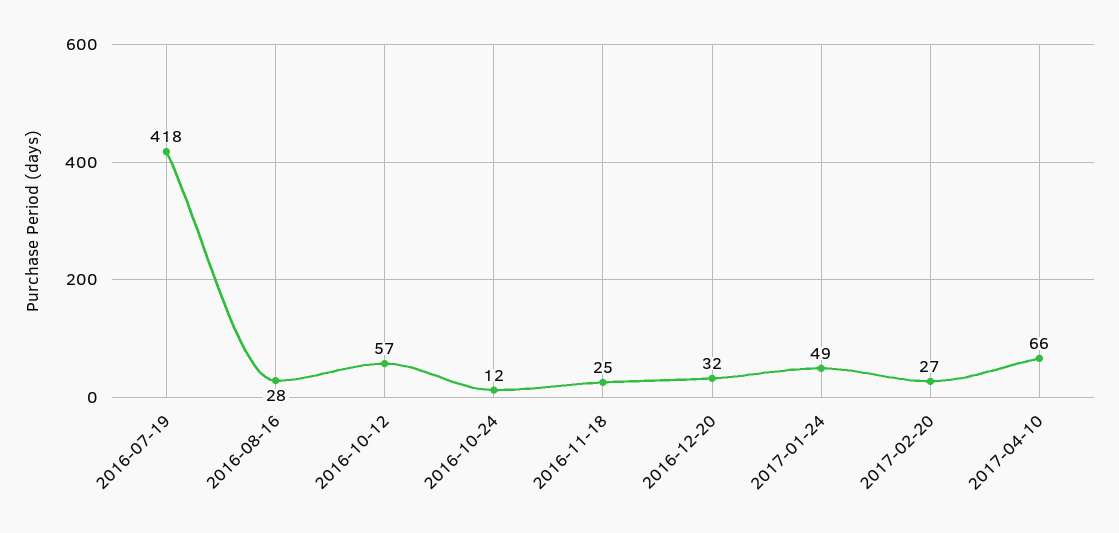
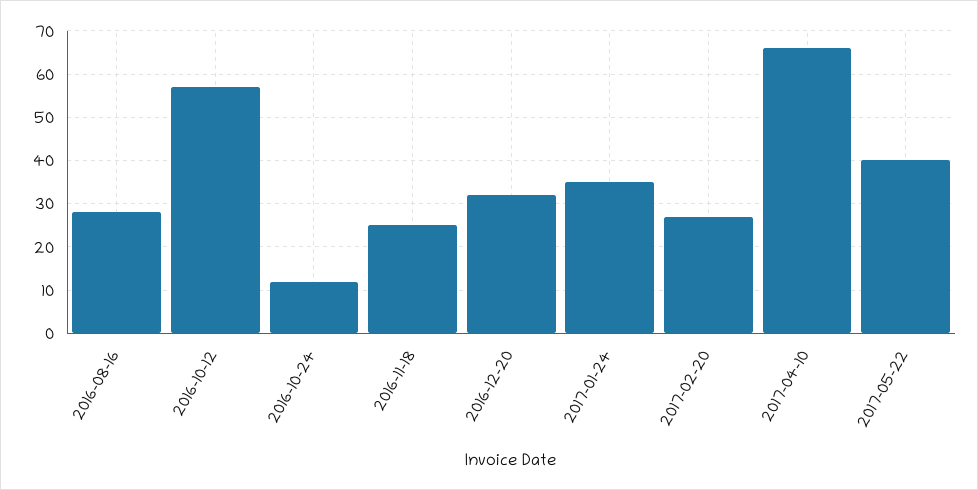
2016-07-19: 418 -> none
2017-01-24: 49 -> 35
2017-05-22: none -> 40

